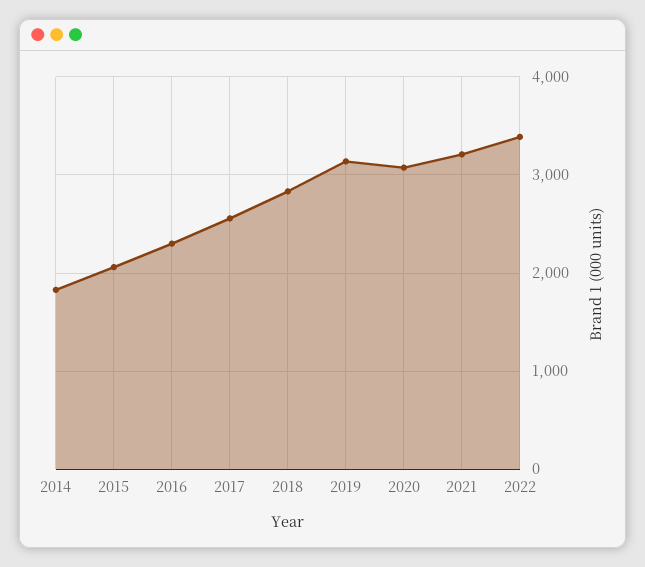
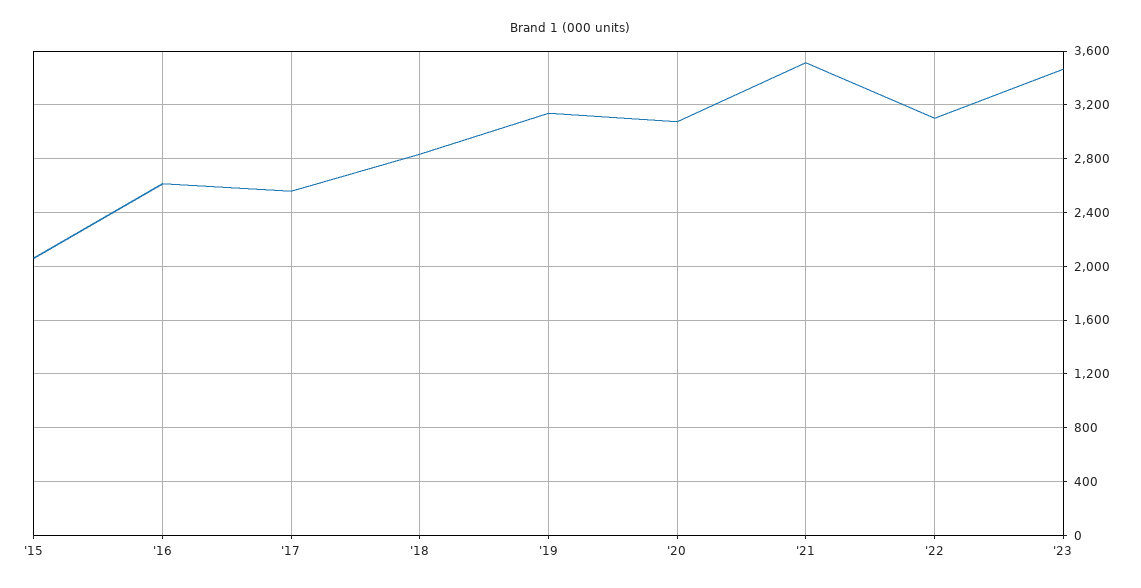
2014: 1800 -> none
2016: 2300 -> 2600
2021: 3200 -> 3500
2022: 3400 -> 3100
'23: none -> 3450

